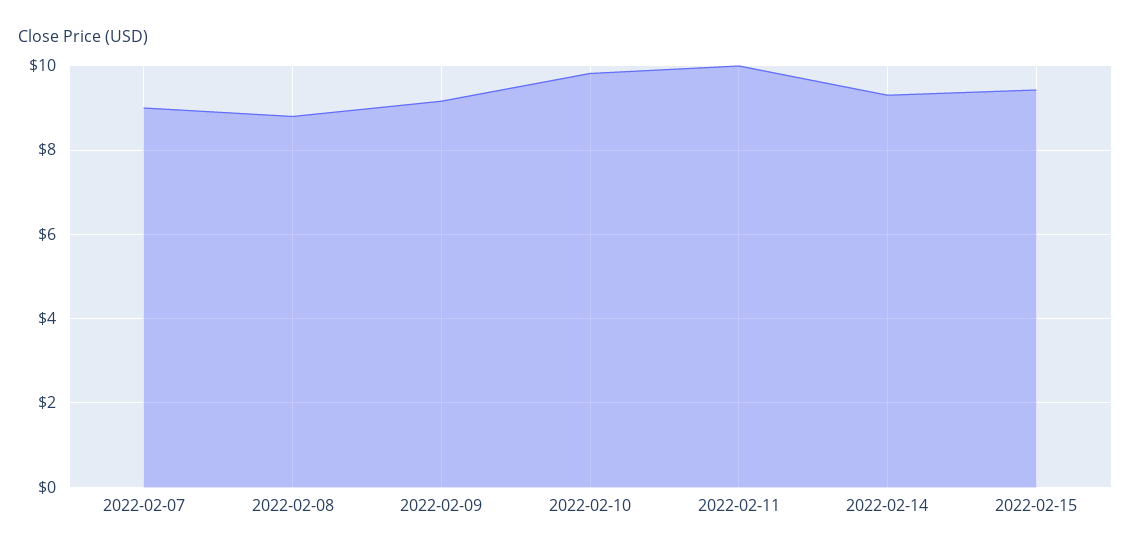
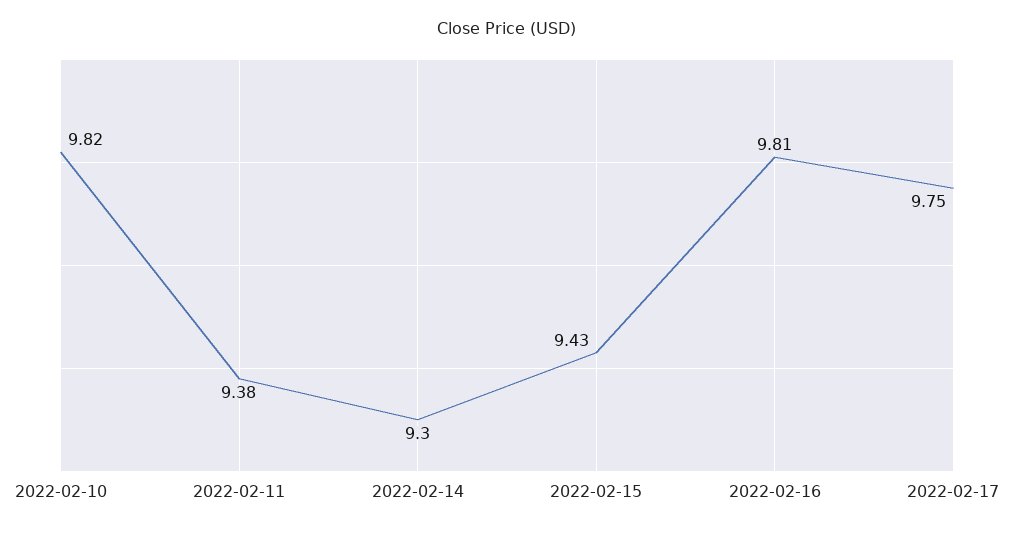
2022-02-07: 9 -> none
2022-02-08: 8.8 -> none
2022-02-09: 9.2 -> none
2022-02-11: 10 -> 9.38
2022-02-16: none -> 9.81
2022-02-17: none -> 9.75

